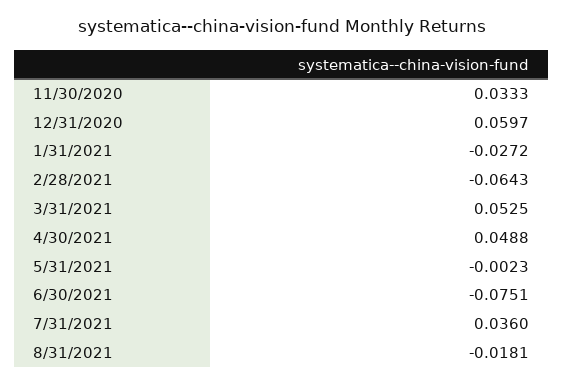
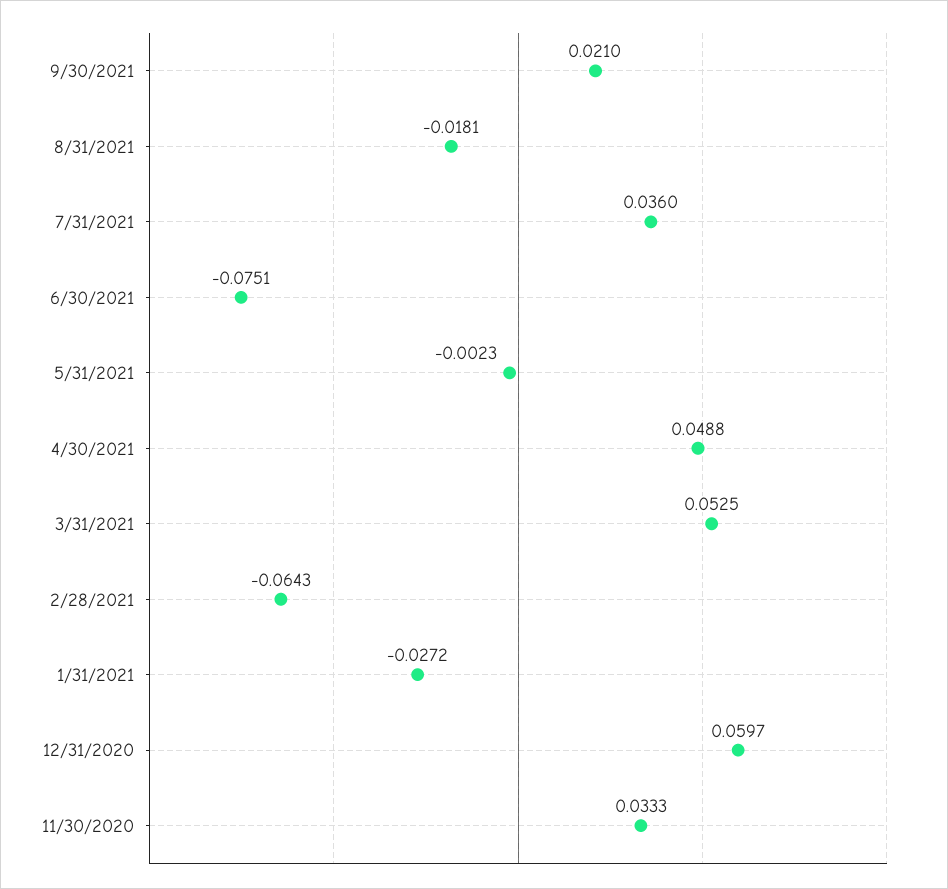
9/30/2021: none -> 0.021

